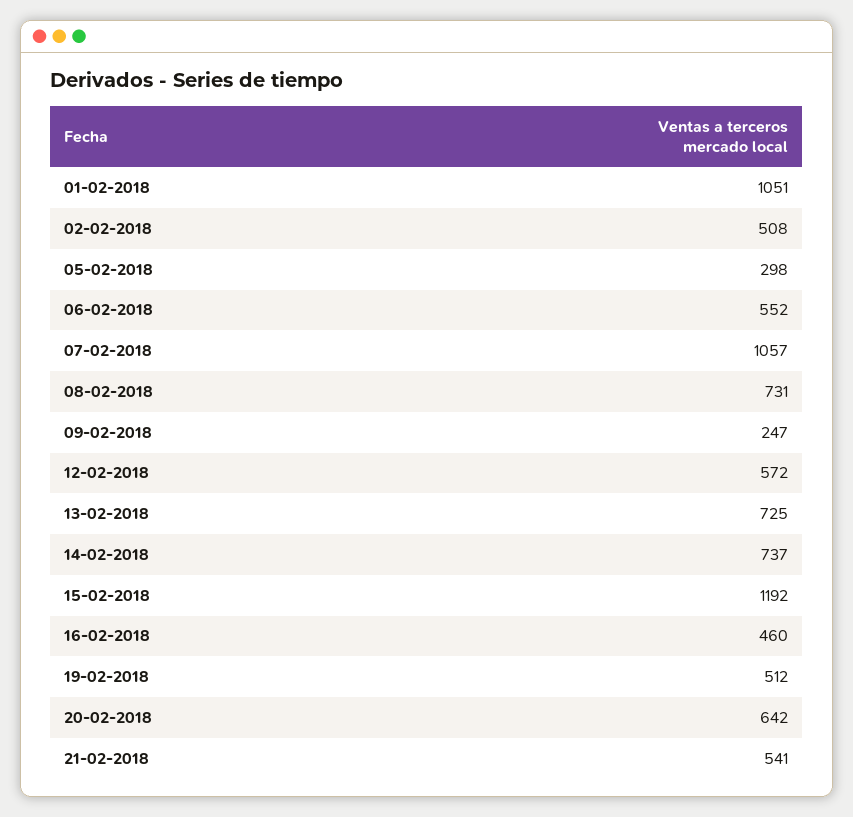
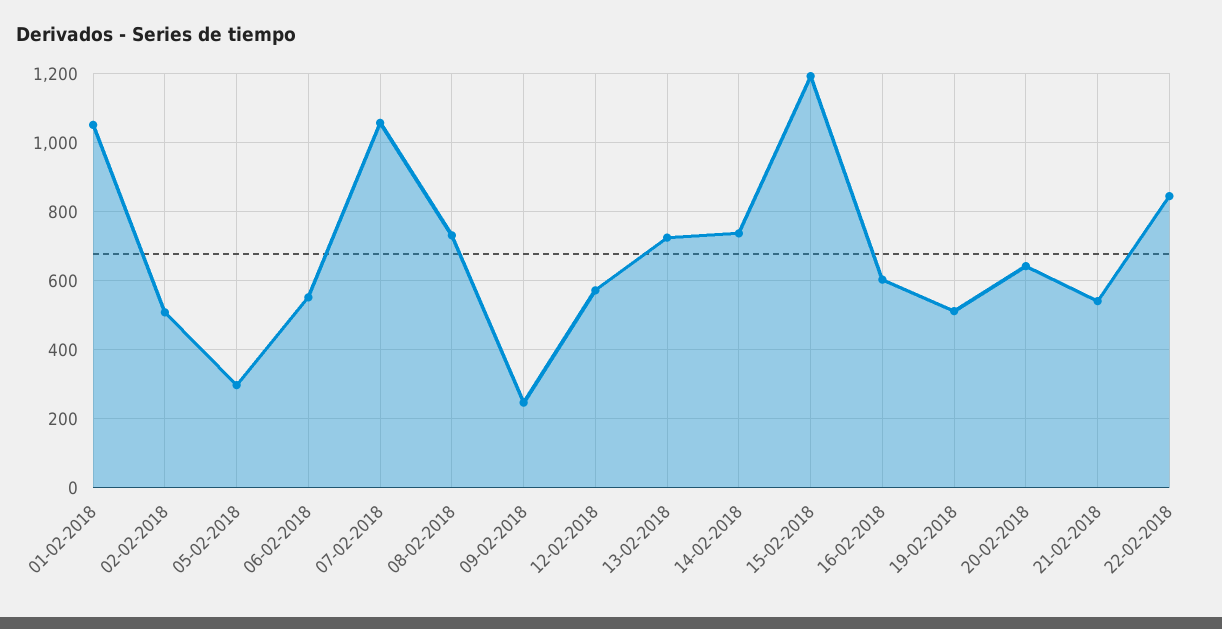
16-02-2018: 460 -> 600
22-02-2018: none -> 840

